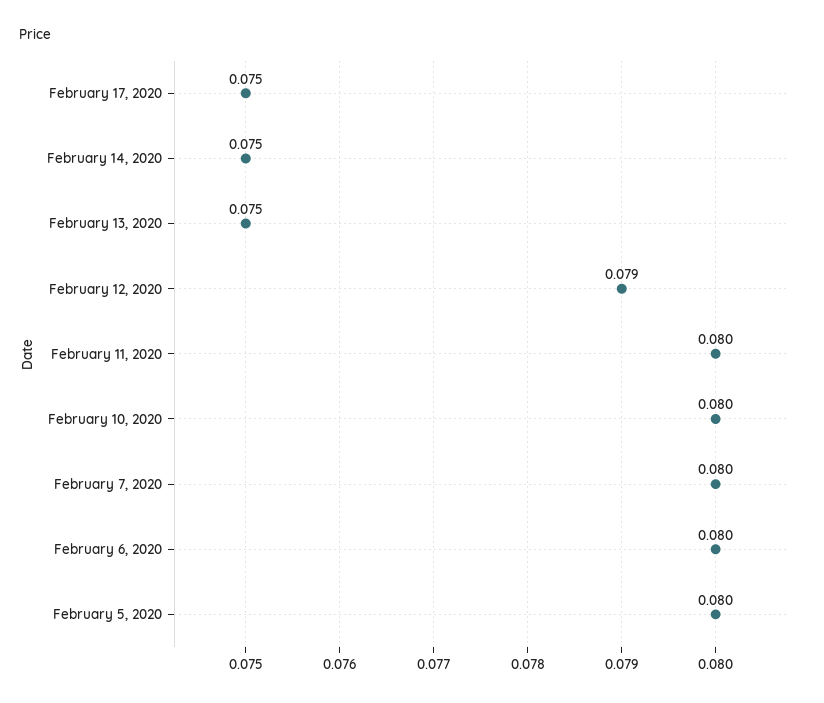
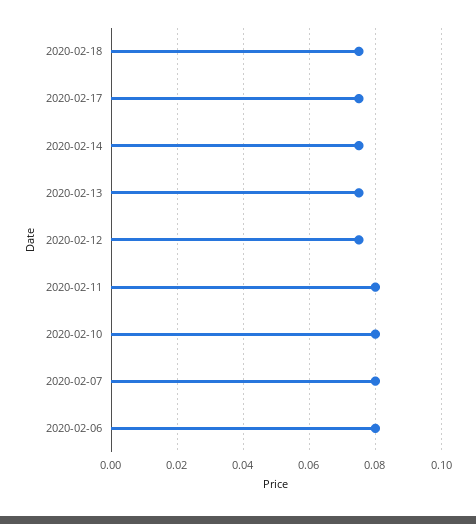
February 12, 2020: 0.079 -> 0.075
February 5, 2020: 0.08 -> none
2020-02-18: none -> 0.075

